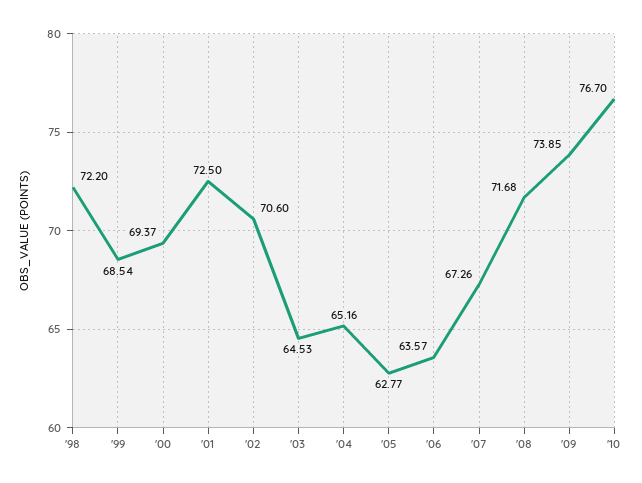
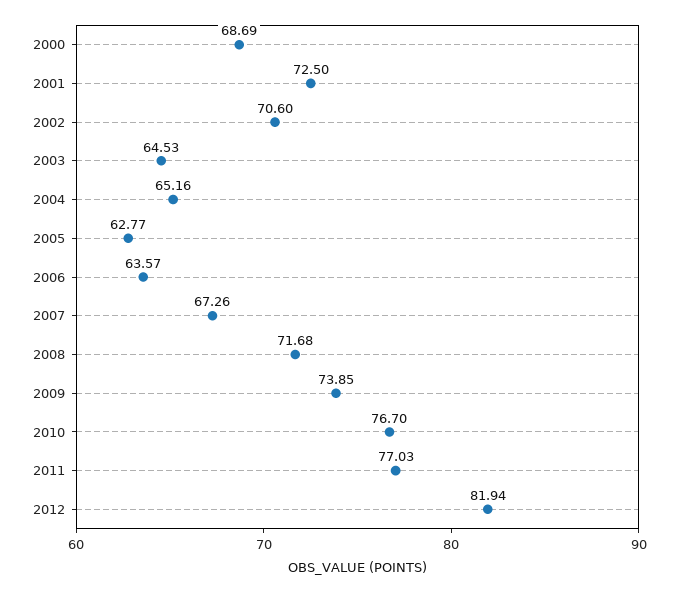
'98: 72.2 -> none
'99: 68.54 -> none
'00: 69.37 -> 68.69
2011: none -> 77.03
2012: none -> 81.94

